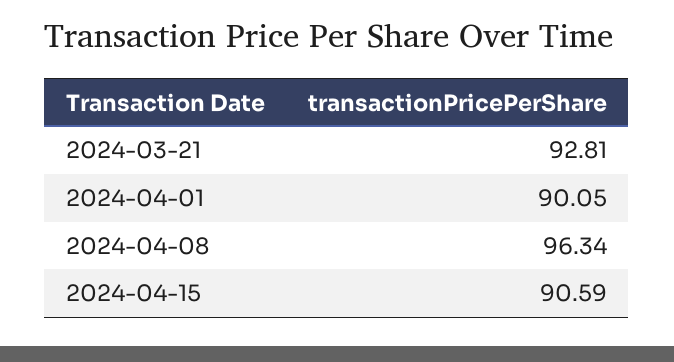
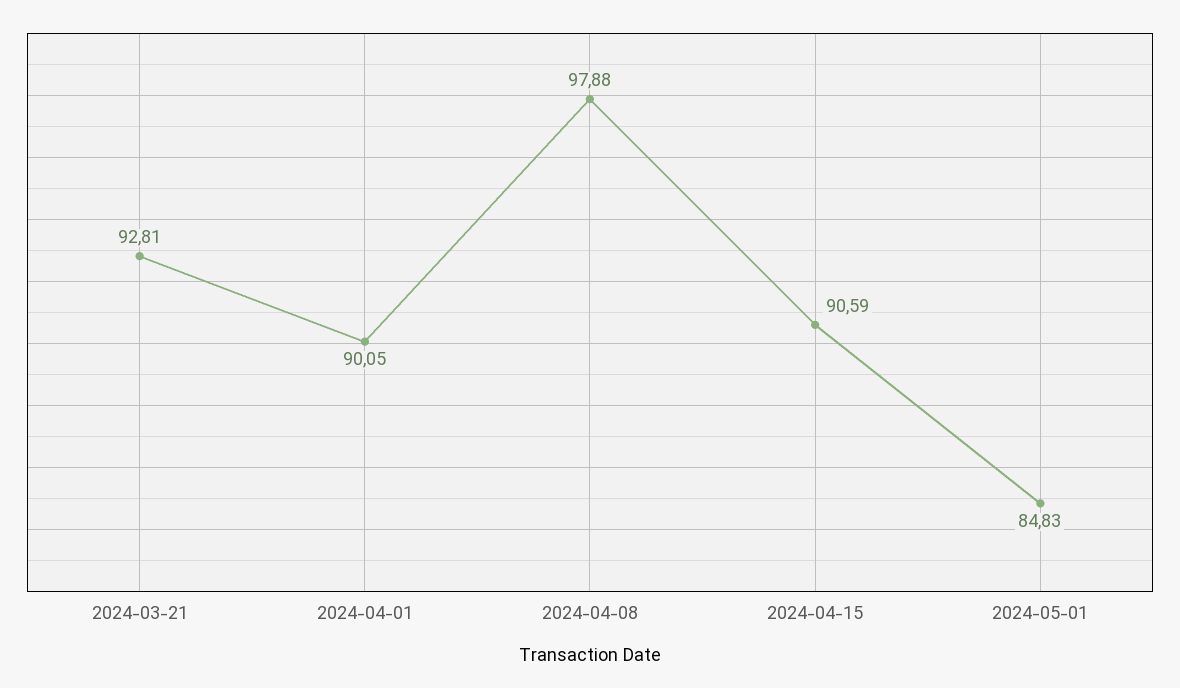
2024-04-08: 96.34 -> 97.88
2024-05-01: none -> 84.83

